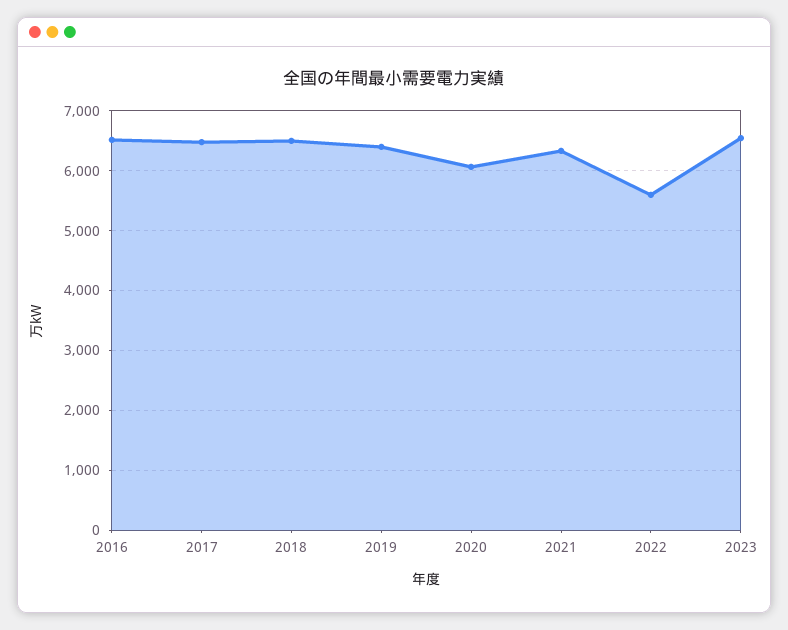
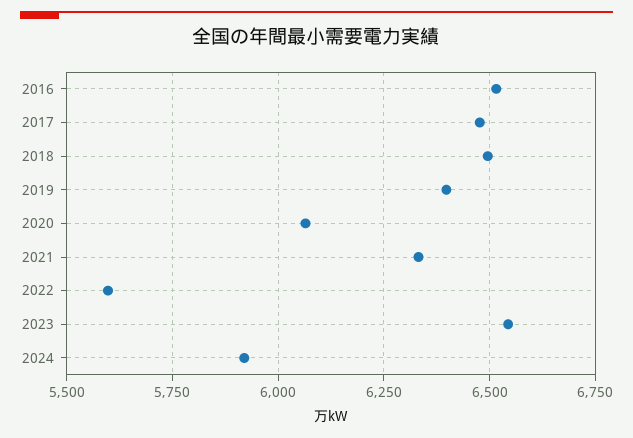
2024: none -> 5925

